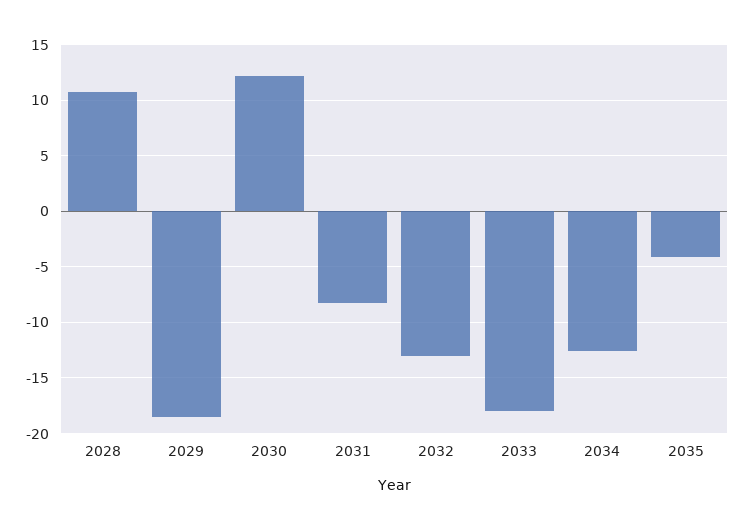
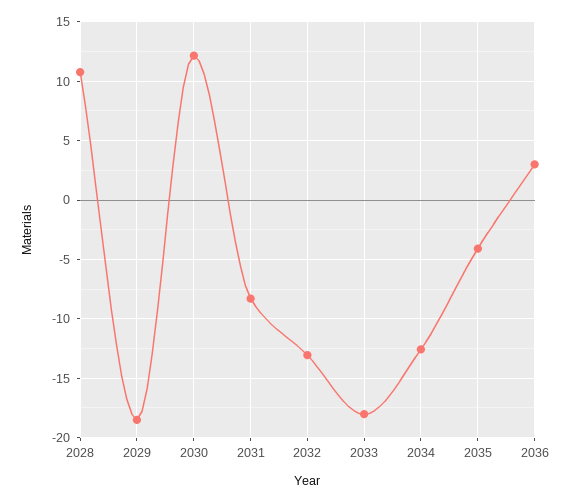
2036: none -> 3

